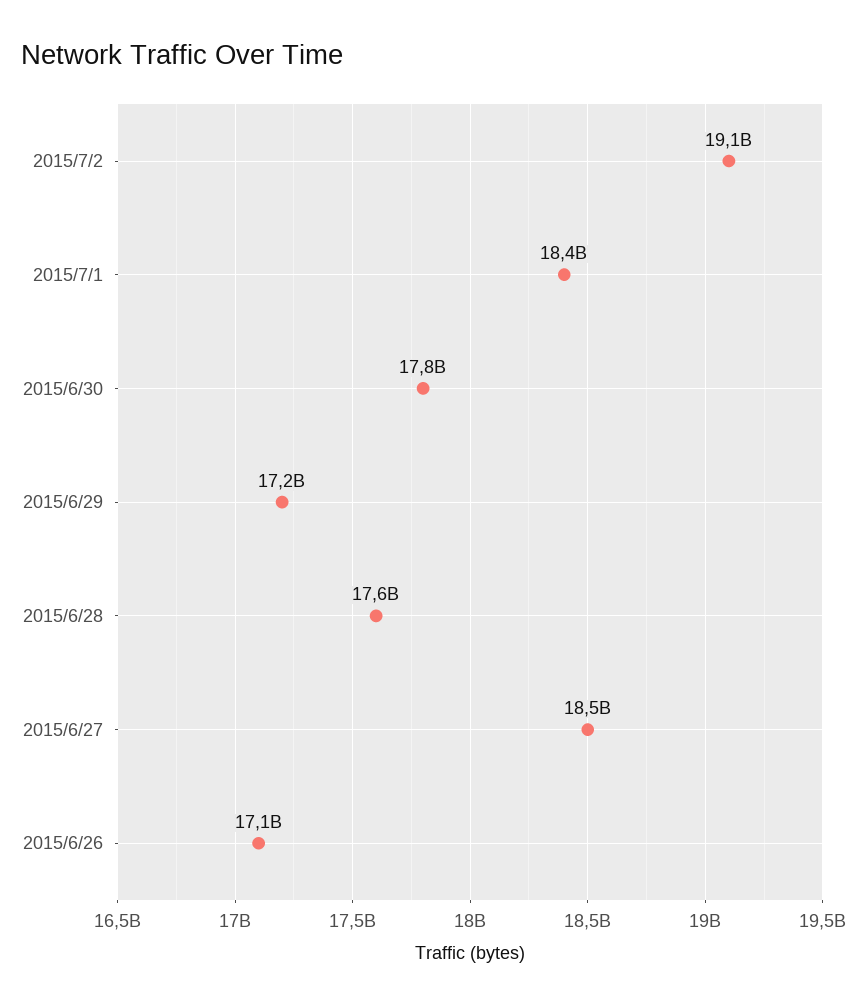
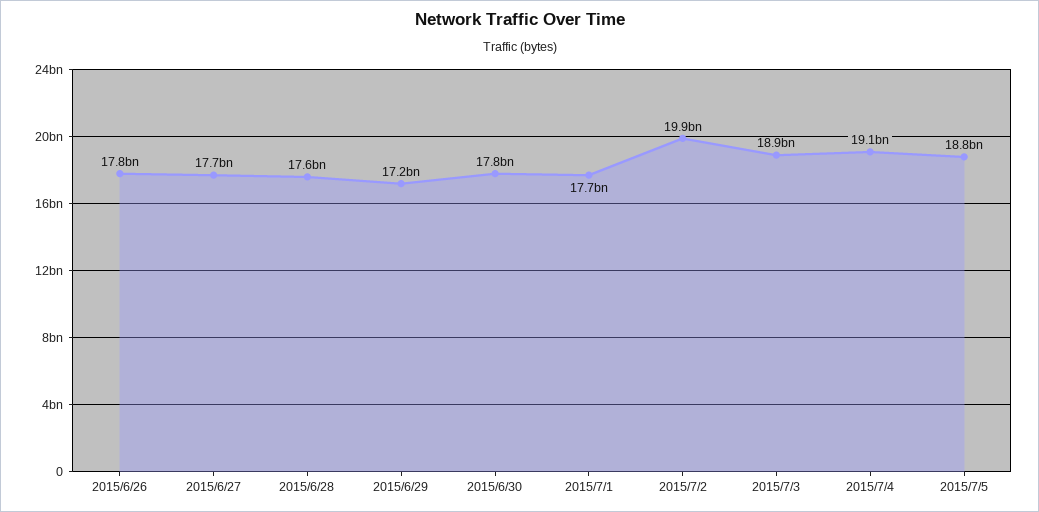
2015/7/2: 19100000000 -> 19900000000
2015/7/1: 18400000000 -> 17700000000
2015/6/27: 18500000000 -> 17700000000
2015/6/26: 17100000000 -> 17800000000
2015/7/3: none -> 18900000000
2015/7/4: none -> 19100000000
2015/7/5: none -> 18800000000

